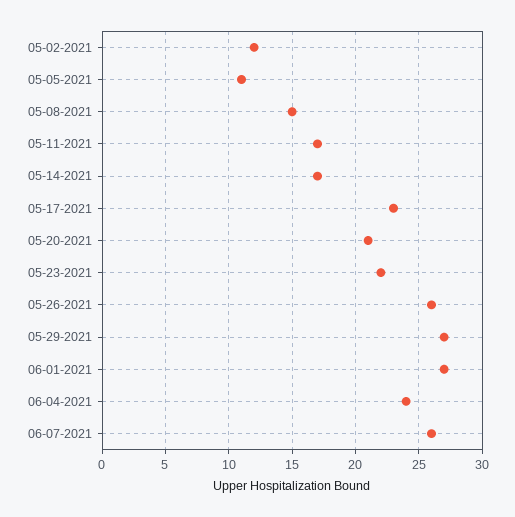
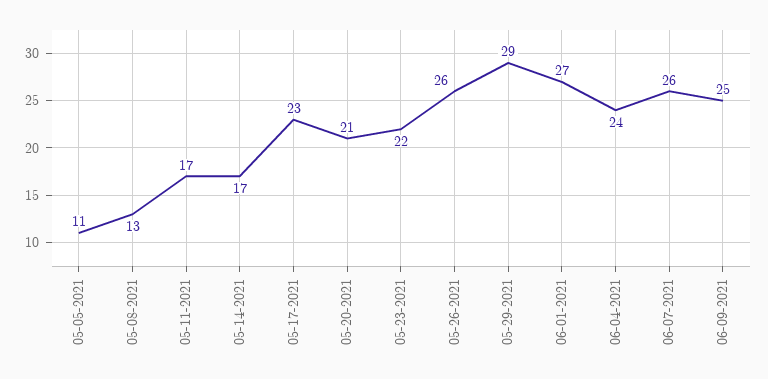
05-02-2021: 12 -> none
05-08-2021: 15 -> 13
05-29-2021: 27 -> 29
06-09-2021: none -> 25

